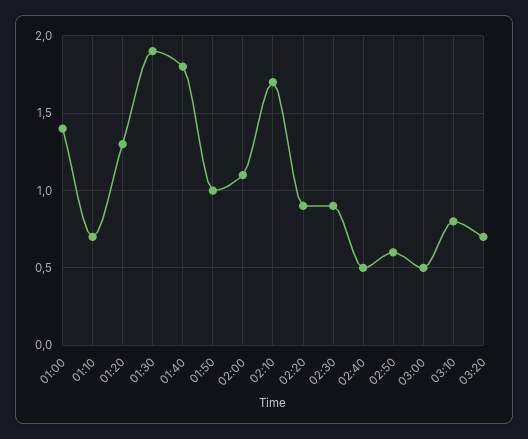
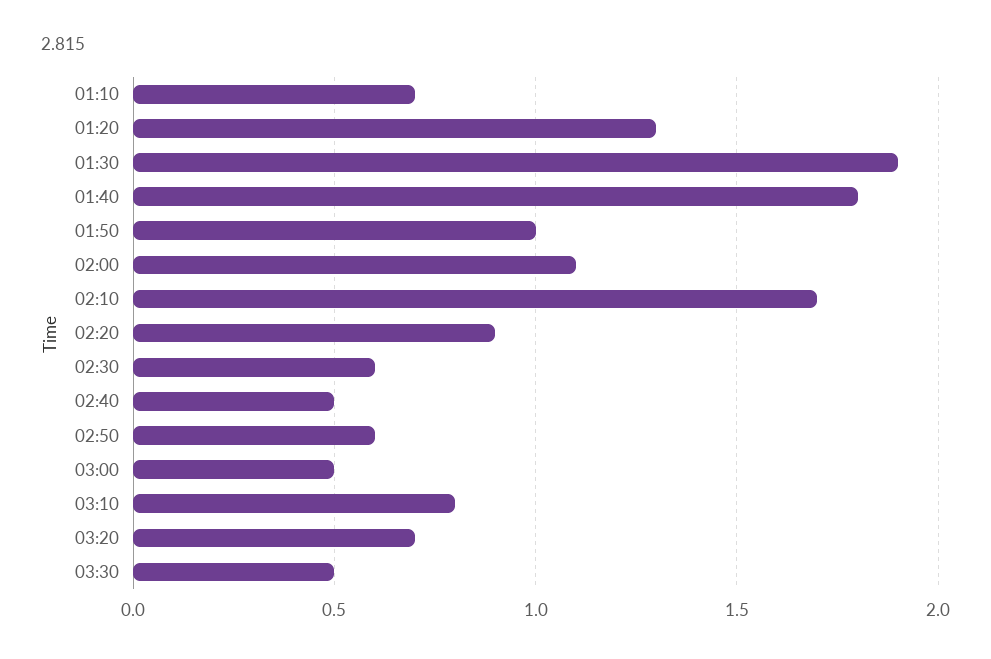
01:00: 1.4 -> none
02:30: 0.9 -> 0.6
03:30: none -> 0.5

